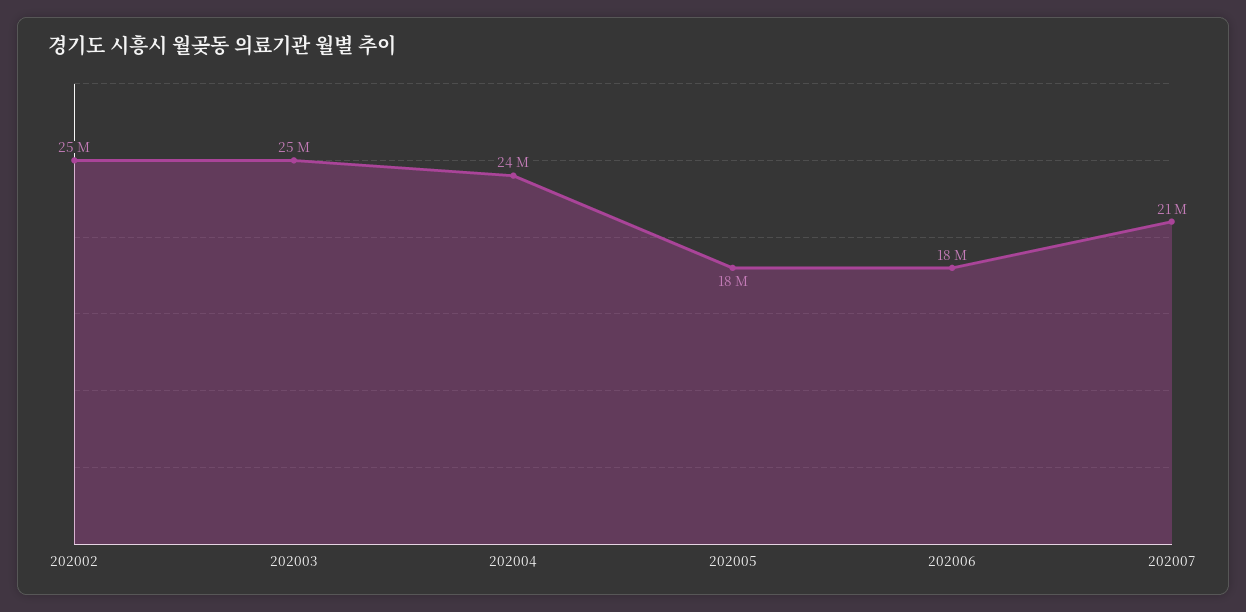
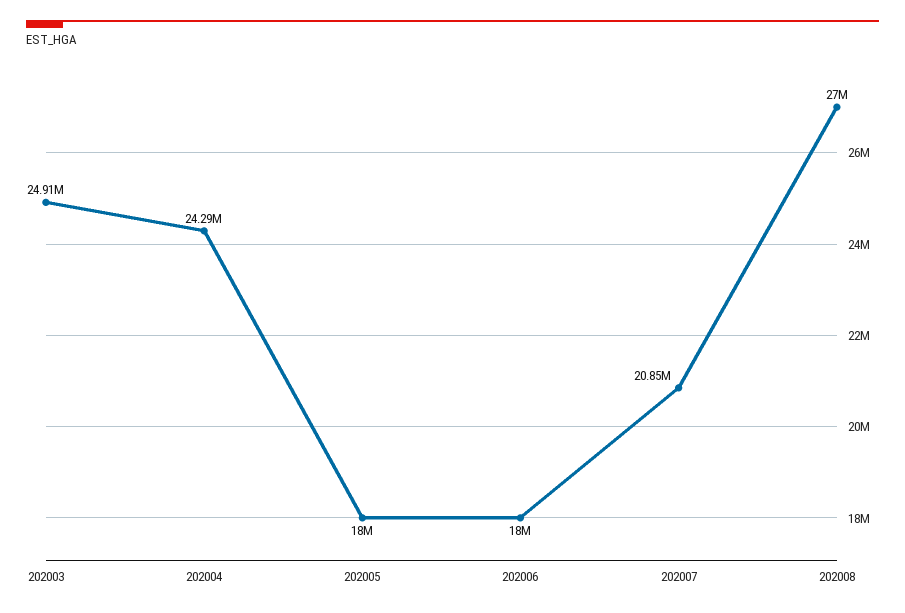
202002: 25000000 -> none
202008: none -> 27000000

